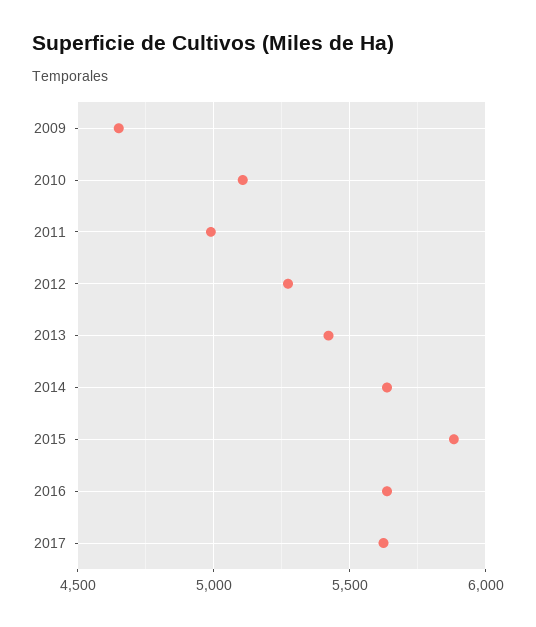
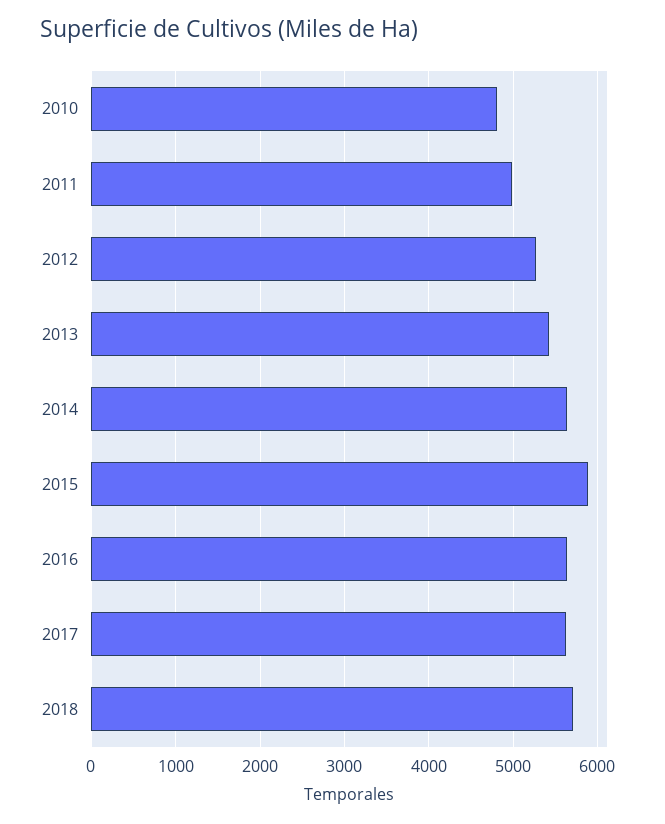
2009: 4650 -> none
2010: 5100 -> 4800
2018: none -> 5700

